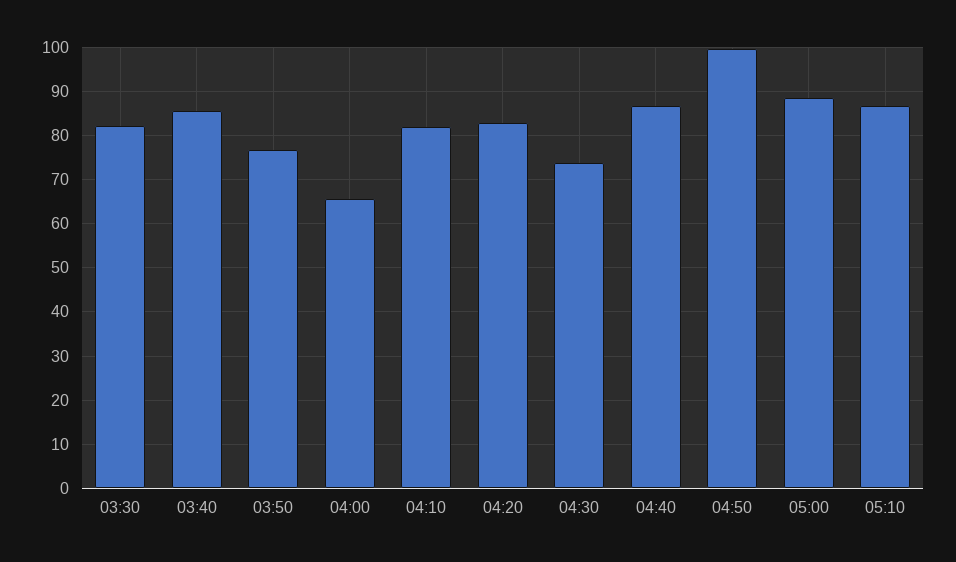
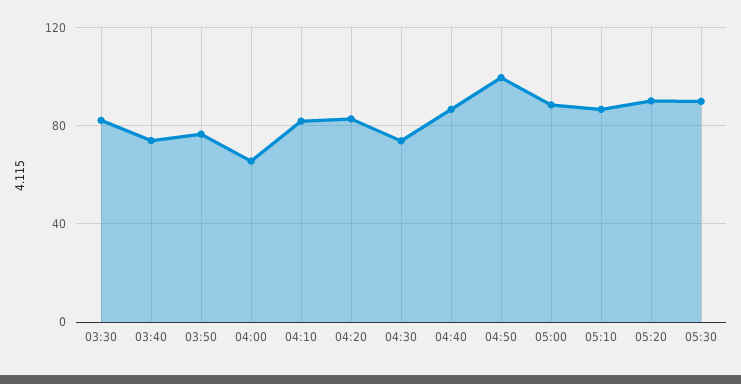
03:40: 86 -> 75
05:20: none -> 90
05:30: none -> 90

